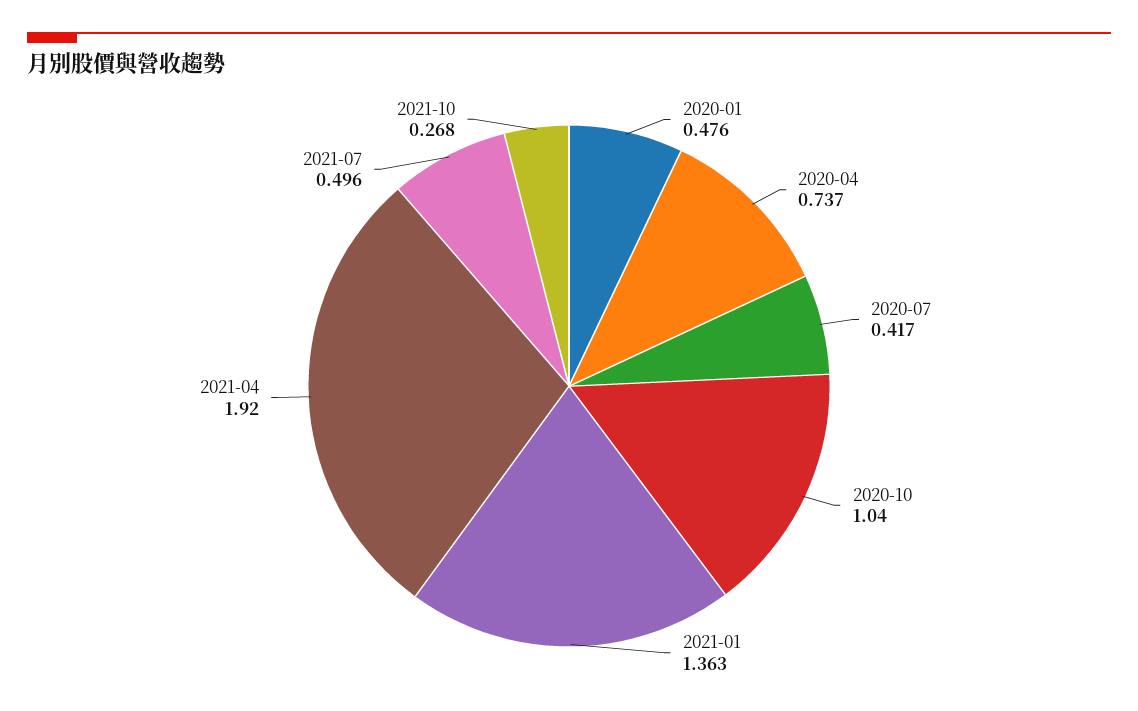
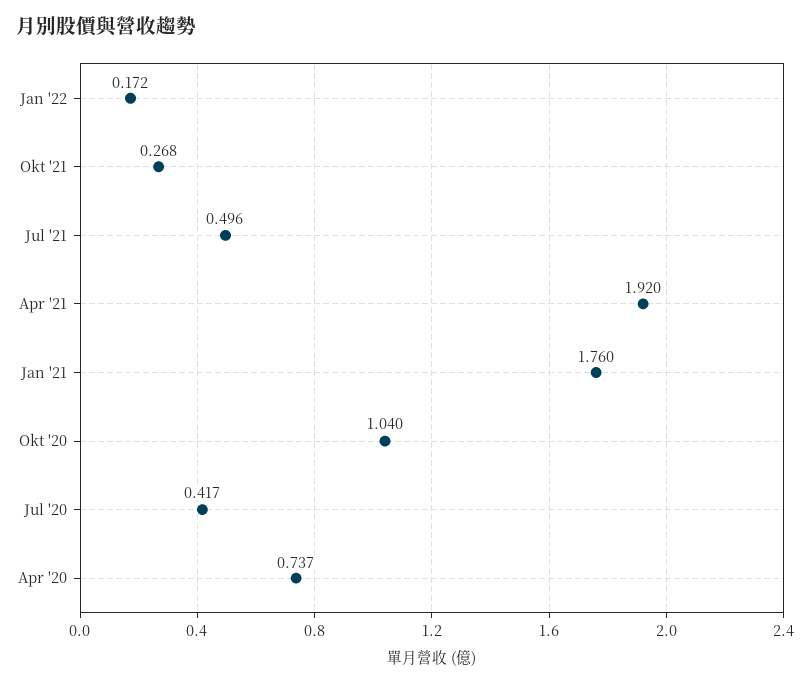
2020-01: 0.476 -> none
2021-01: 1.363 -> 1.76
Jan '22: none -> 0.172

